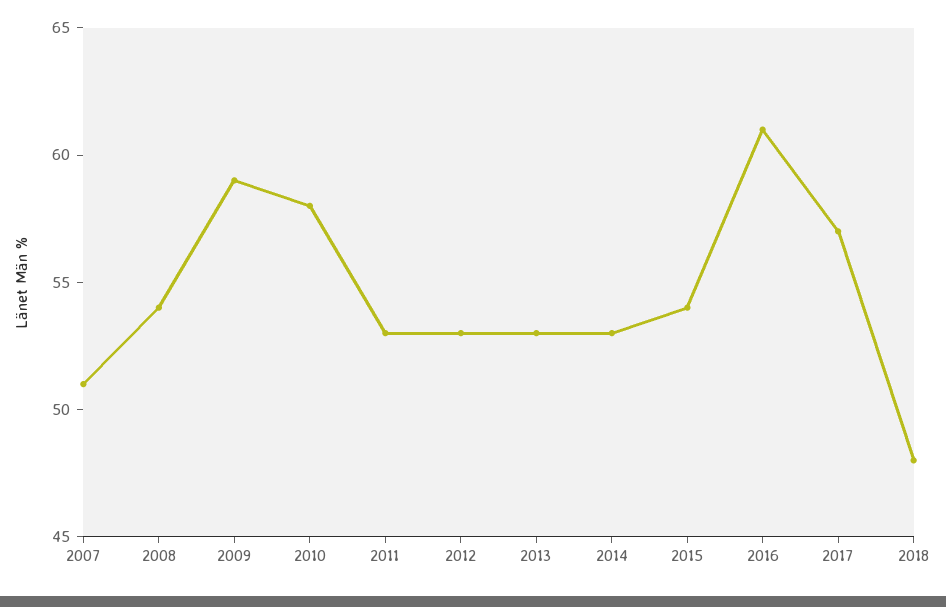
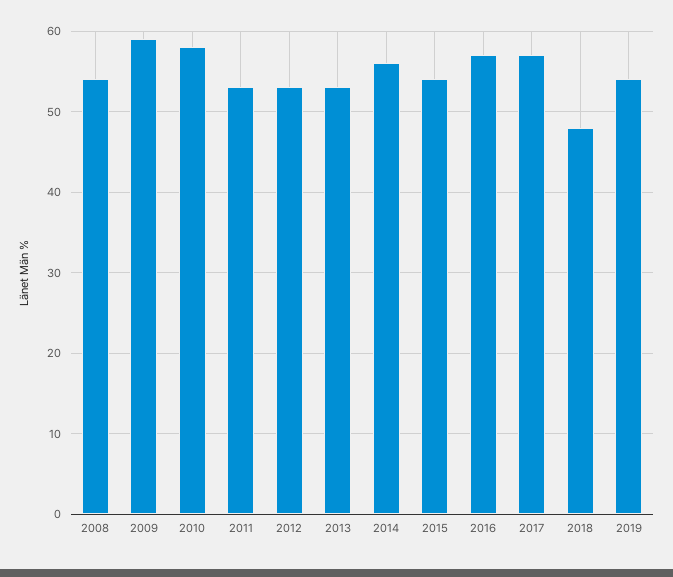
2007: 51 -> none
2014: 53 -> 56
2016: 61 -> 57
2019: none -> 54

